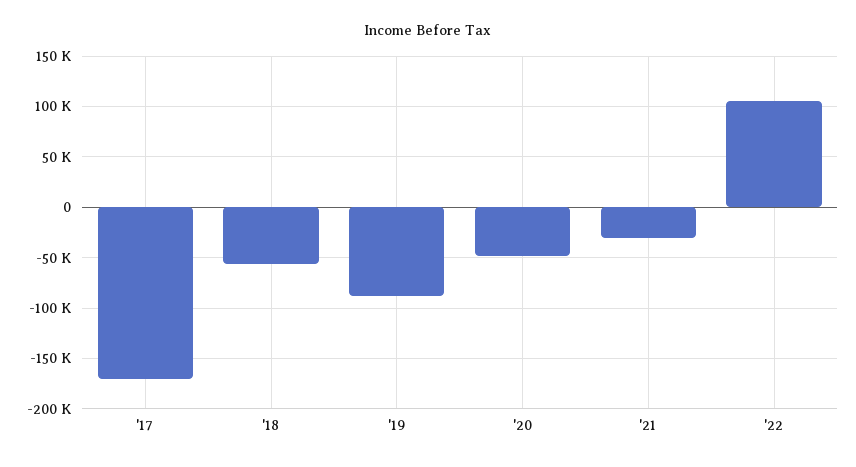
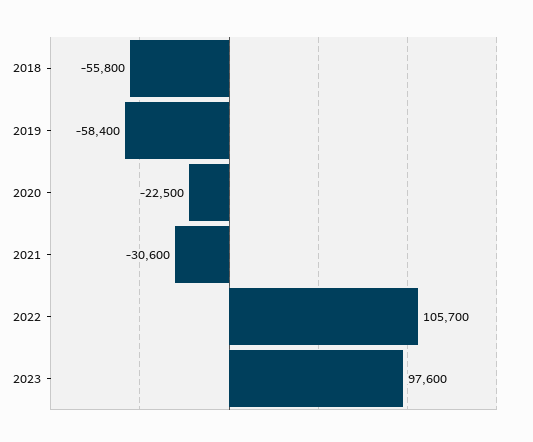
'17: -170000 -> none
'19: -90000 -> -58400
'20: -50000 -> -22500
2023: none -> 97600

